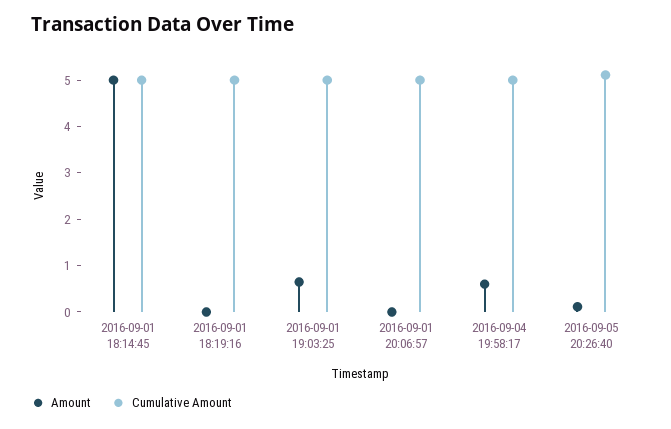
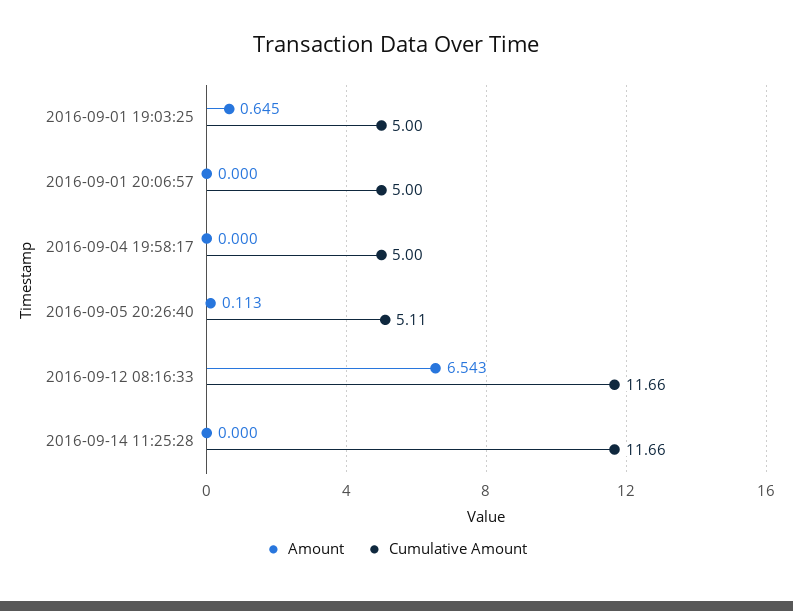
Amount, 2016-09-01 18:14:45: 5 -> none
Cumulative Amount, 2016-09-01 18:14:45: 5 -> none
Amount, 2016-09-01 18:19:16: 0 -> none
Cumulative Amount, 2016-09-01 18:19:16: 5 -> none
Amount, 2016-09-04 19:58:17: 0.6 -> 0
Amount, 2016-09-12 08:16:33: none -> 6.543
Cumulative Amount, 2016-09-12 08:16:33: none -> 11.66
Amount, 2016-09-14 11:25:28: none -> 0
Cumulative Amount, 2016-09-14 11:25:28: none -> 11.66

